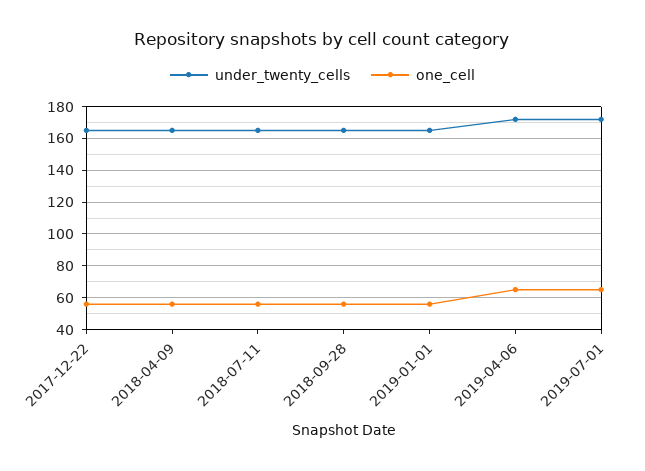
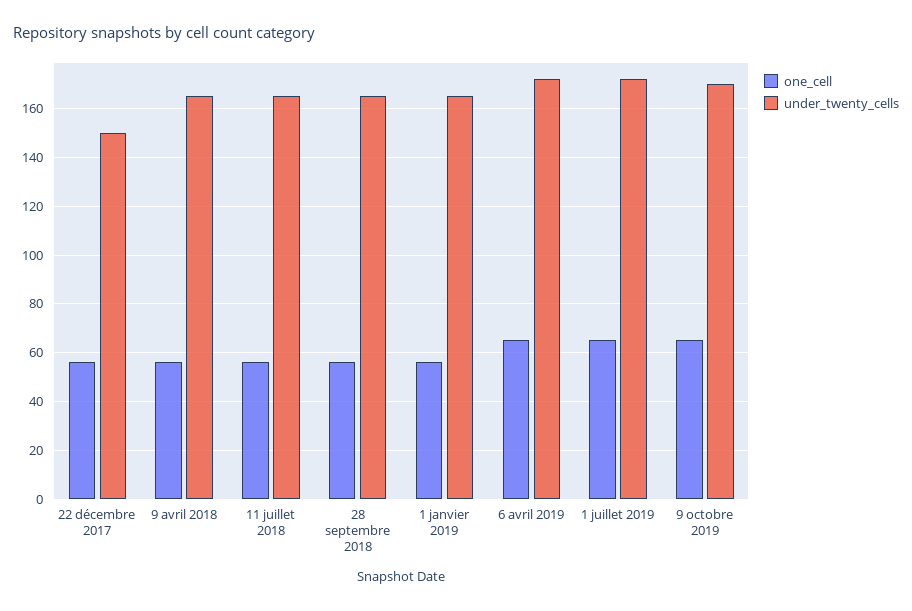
under_twenty_cells, 2017-12-22: 165 -> 150
one_cell, 9 octobre 2019: none -> 65
under_twenty_cells, 9 octobre 2019: none -> 170

